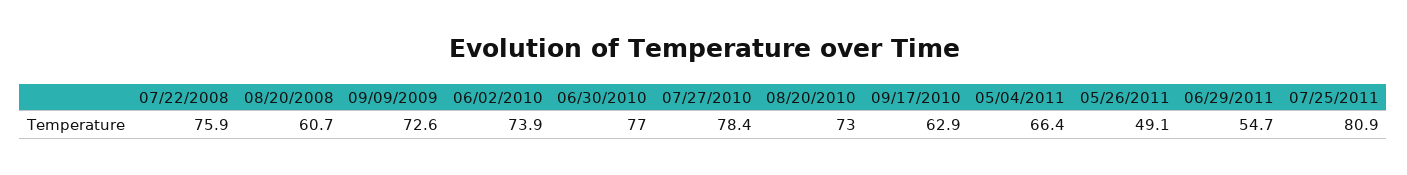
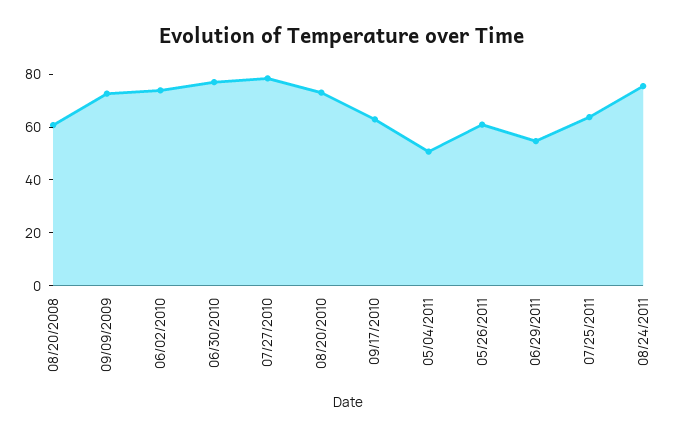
07/22/2008: 75.9 -> none
05/04/2011: 66.4 -> 50
05/26/2011: 49.1 -> 60
07/25/2011: 80.9 -> 65
08/24/2011: none -> 75

